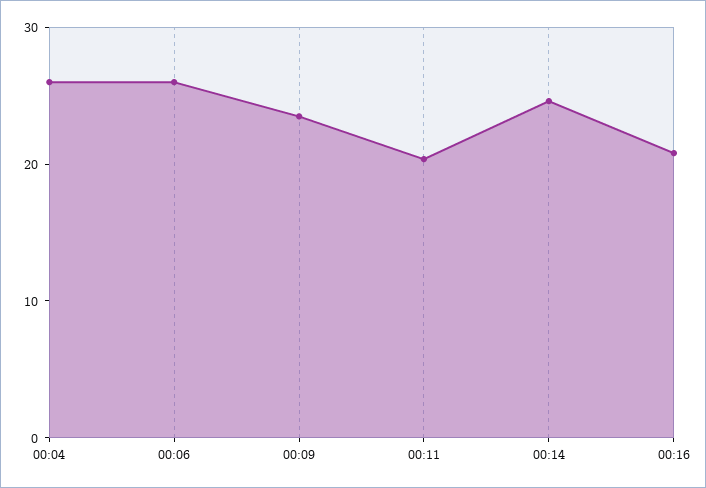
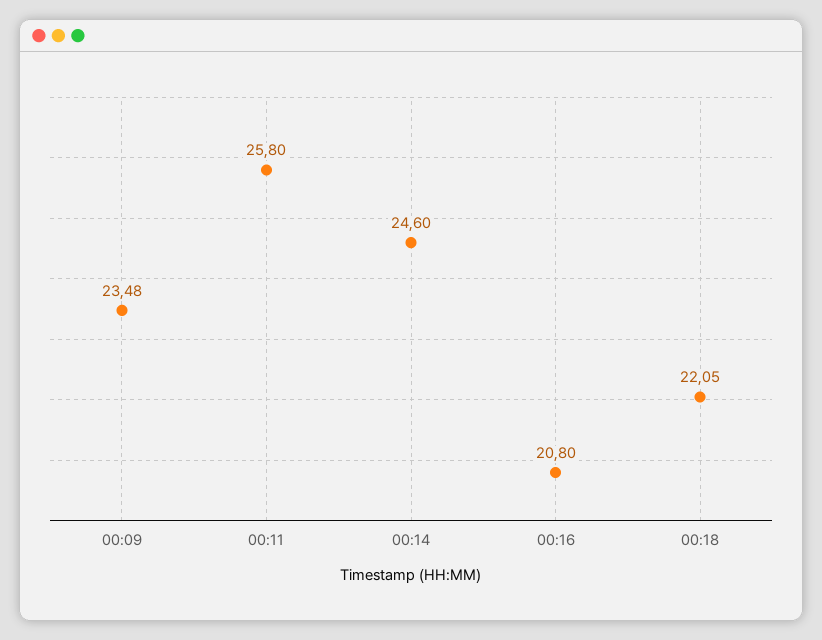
00:04: 26 -> none
00:06: 26 -> none
00:11: 20 -> 25.8
00:18: none -> 22.05

